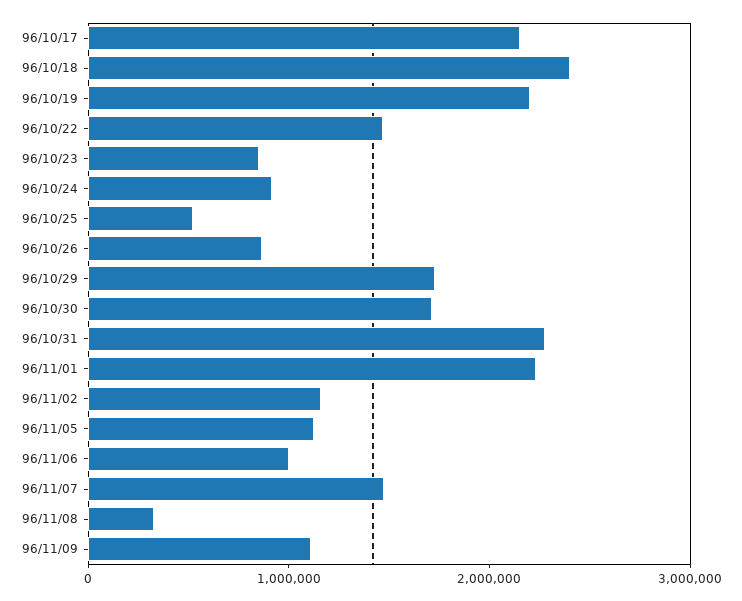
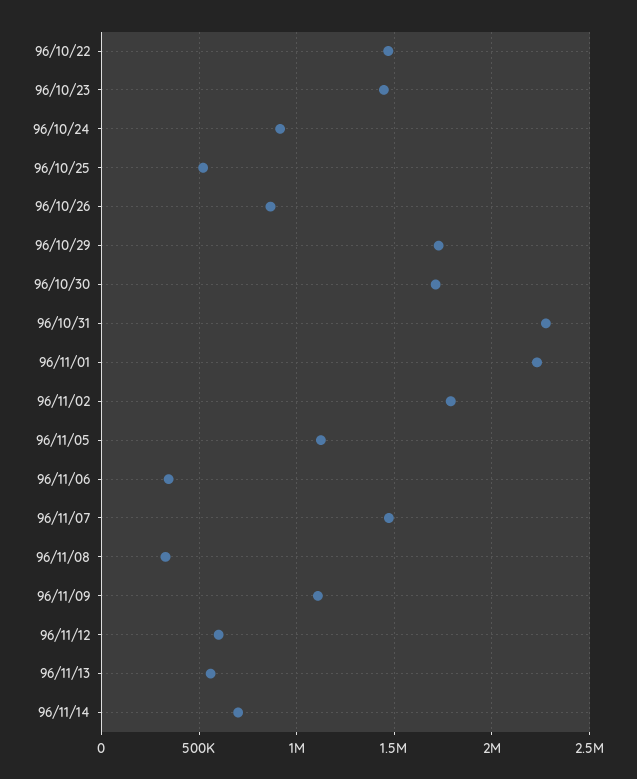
96/10/17: 2200000 -> none
96/10/18: 2400000 -> none
96/10/19: 2200000 -> none
96/10/23: 800000 -> 1450000
96/11/02: 1200000 -> 1800000
96/11/06: 1000000 -> 350000
96/11/12: none -> 600000
96/11/13: none -> 550000
96/11/14: none -> 700000

